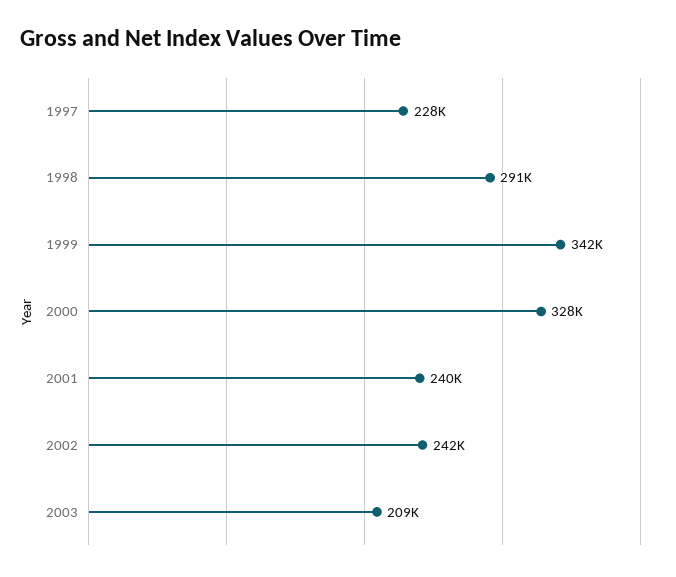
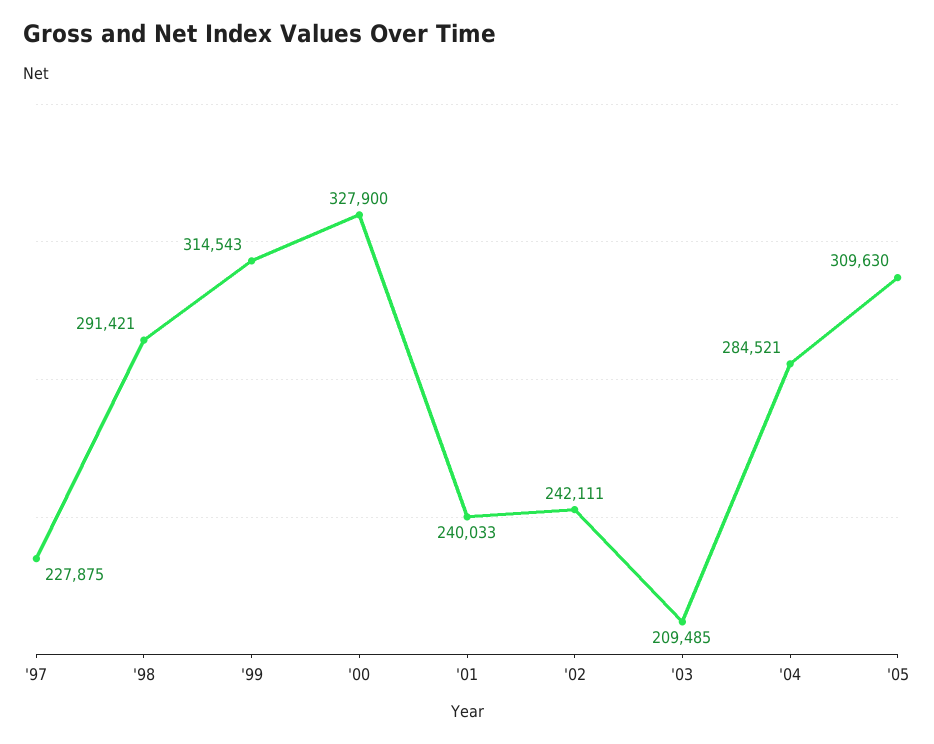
1999: 342000 -> 314543
'04: none -> 284521
'05: none -> 309630

